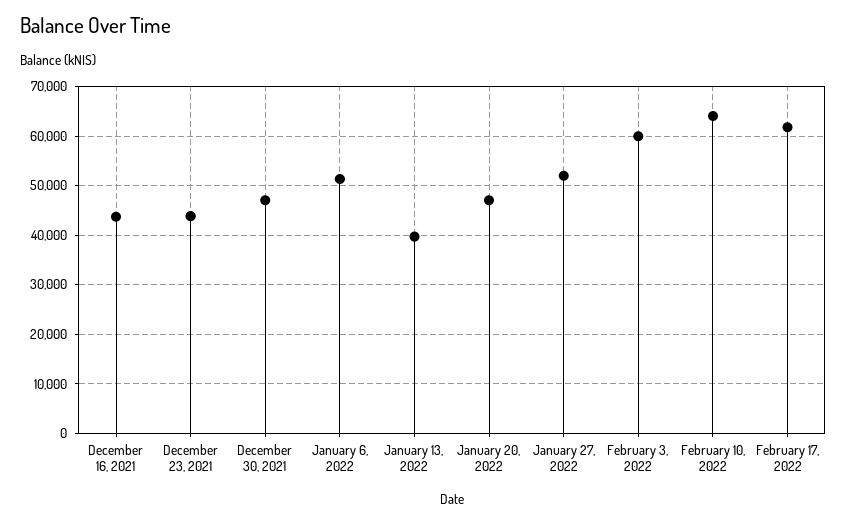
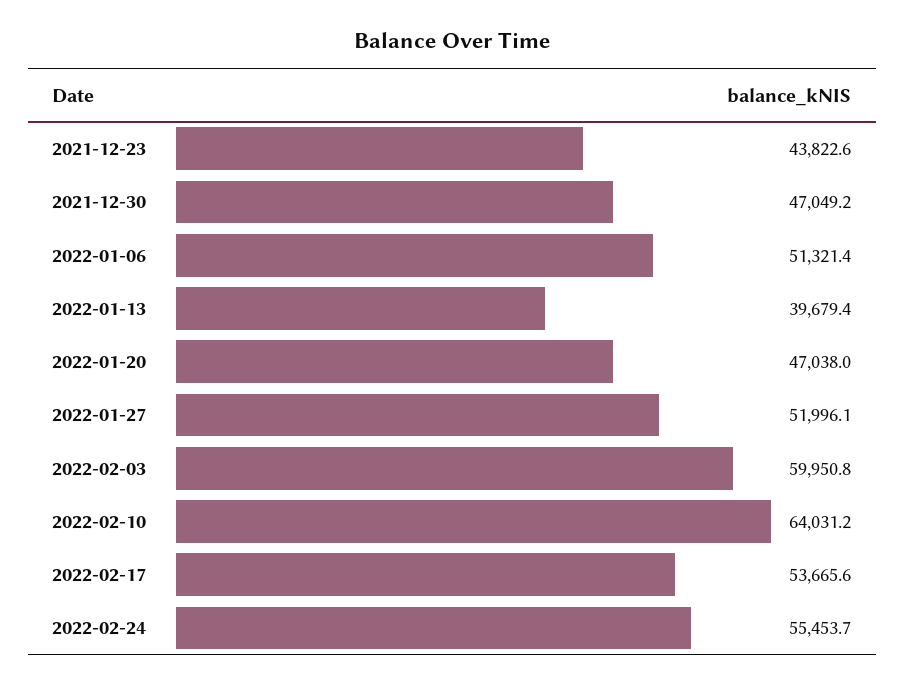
December 16, 2021: 44000 -> none
February 17, 2022: 62000 -> 53665.6
2022-02-24: none -> 55453.7

